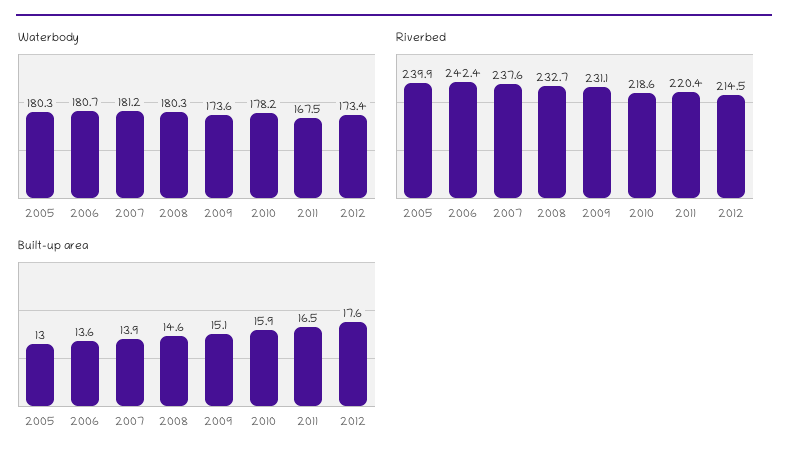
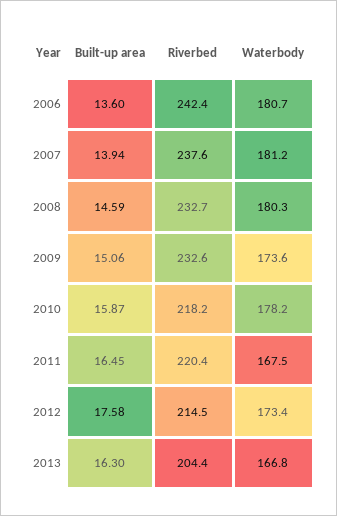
Waterbody, 2005: 180.3 -> none
Riverbed, 2005: 239.9 -> none
Riverbed, 2009: 231.1 -> 232.6
Riverbed, 2010: 218.6 -> 218.2
Built-up area, 2005: 13 -> none
Built-up area, 2013: none -> 16.3
Riverbed, 2013: none -> 204.4
Waterbody, 2013: none -> 166.8

